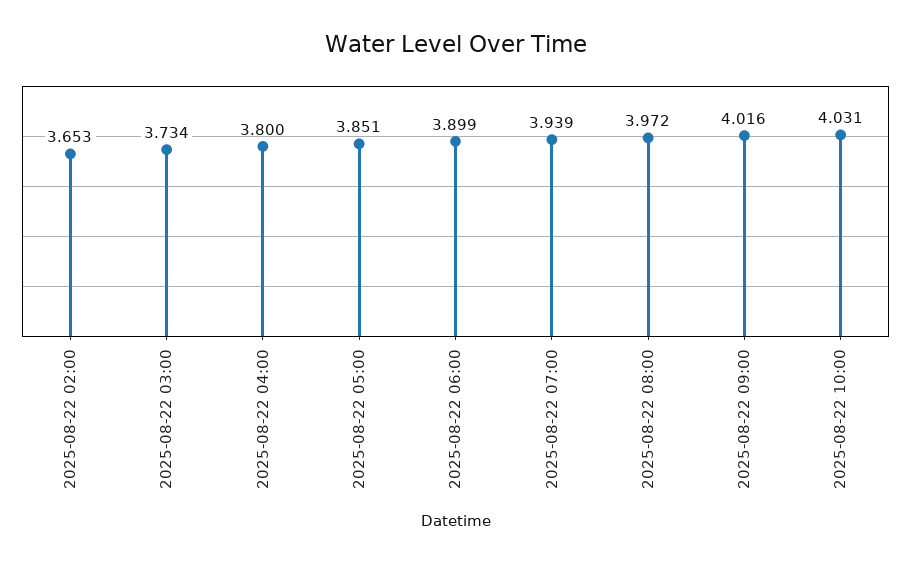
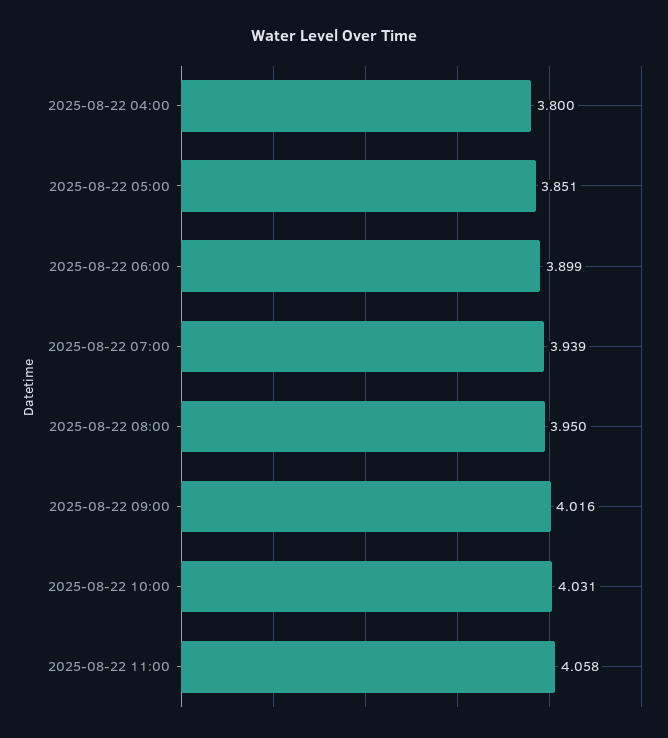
2025-08-22 02:00: 3.653 -> none
2025-08-22 03:00: 3.734 -> none
2025-08-22 08:00: 3.972 -> 3.95
2025-08-22 11:00: none -> 4.058

